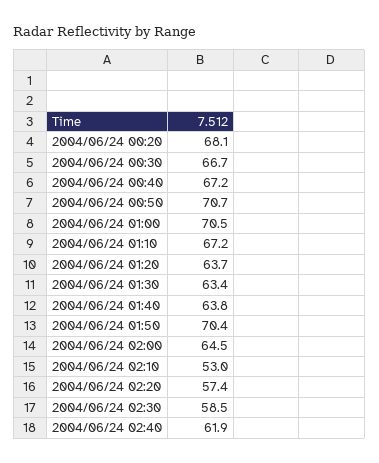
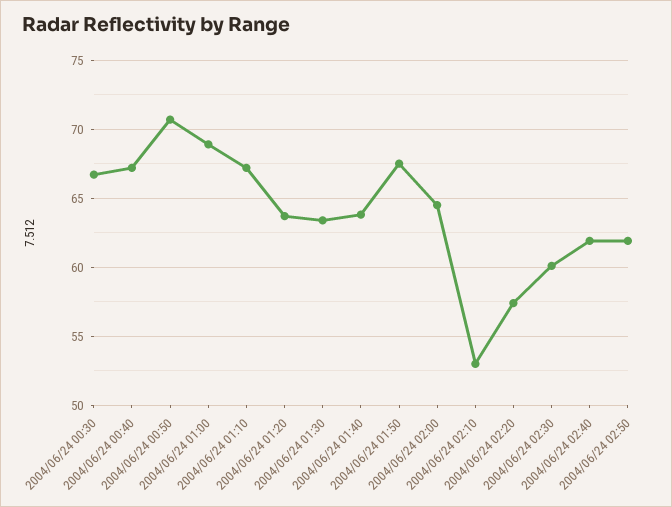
2004/06/24 00:20: 68.1 -> none
2004/06/24 01:00: 70.5 -> 69
2004/06/24 01:50: 70.4 -> 67.5
2004/06/24 02:30: 58.5 -> 60
2004/06/24 02:50: none -> 62

